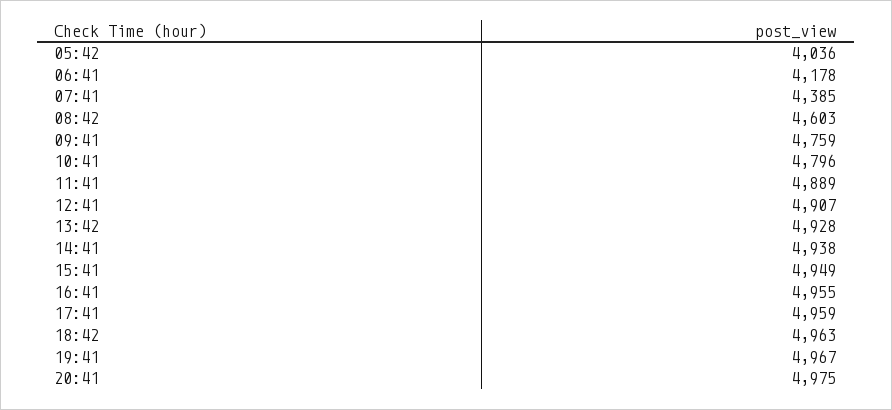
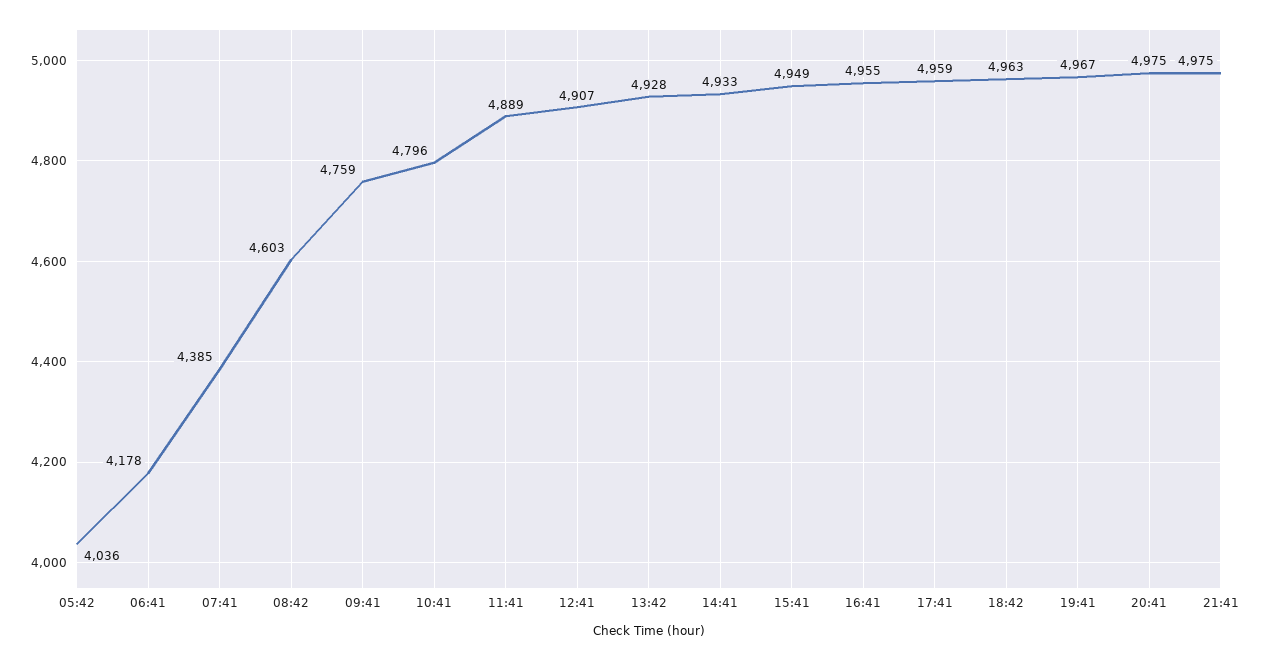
14:41: 4938 -> 4933
21:41: none -> 4975

